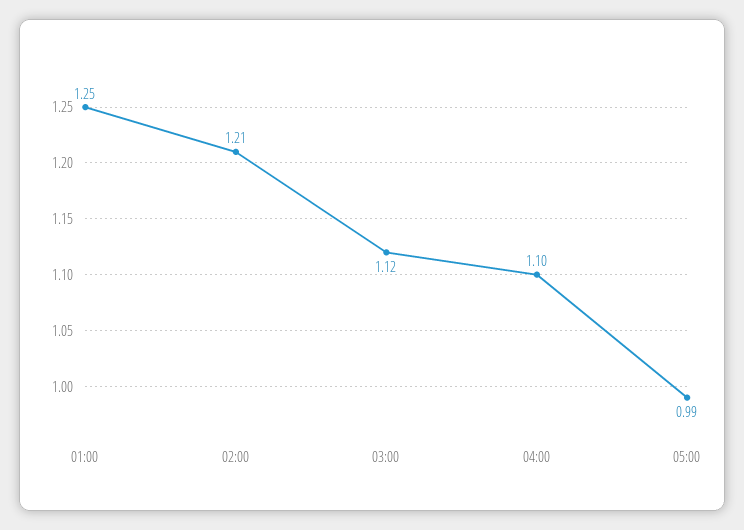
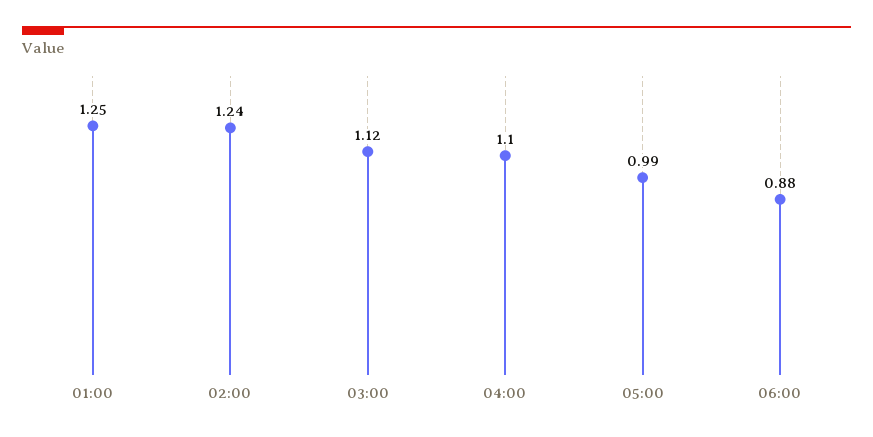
02:00: 1.21 -> 1.24
06:00: none -> 0.88

